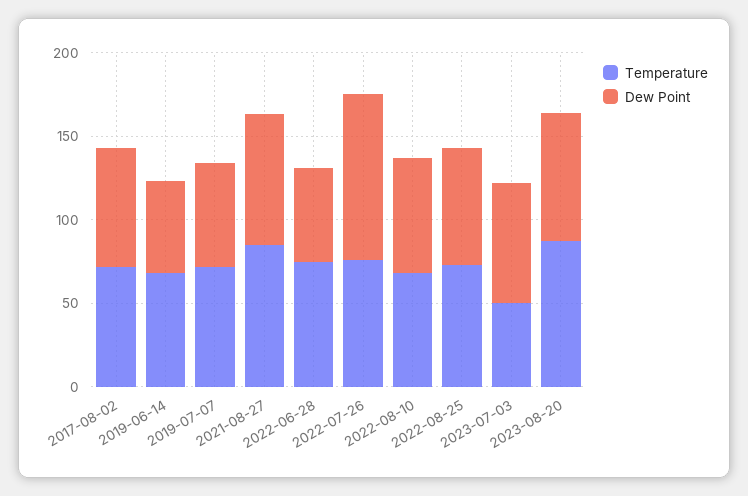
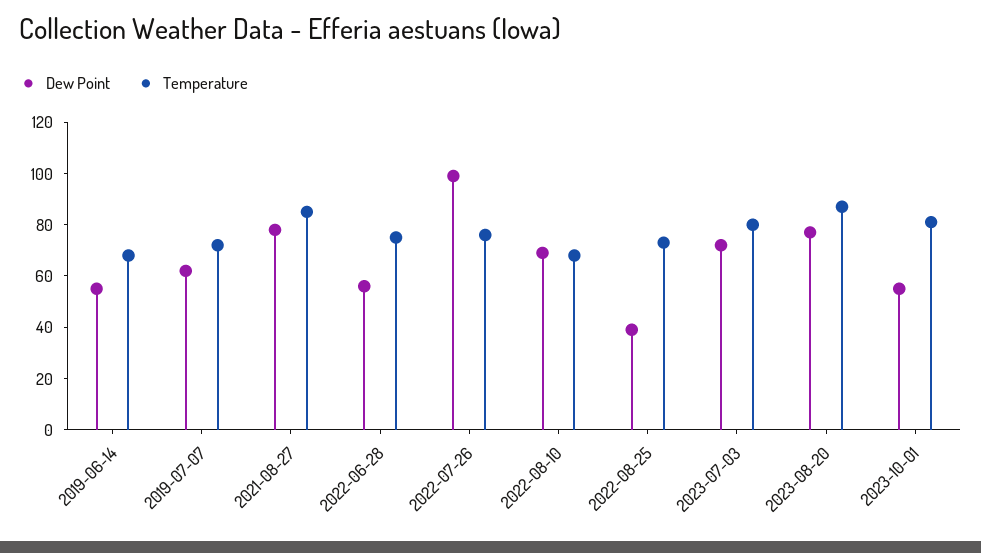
Temperature, 2017-08-02: 70 -> none
Dew Point, 2017-08-02: 70 -> none
Dew Point, 2022-08-25: 70 -> 40
Temperature, 2023-07-03: 50 -> 80
Dew Point, 2023-10-01: none -> 55
Temperature, 2023-10-01: none -> 80

